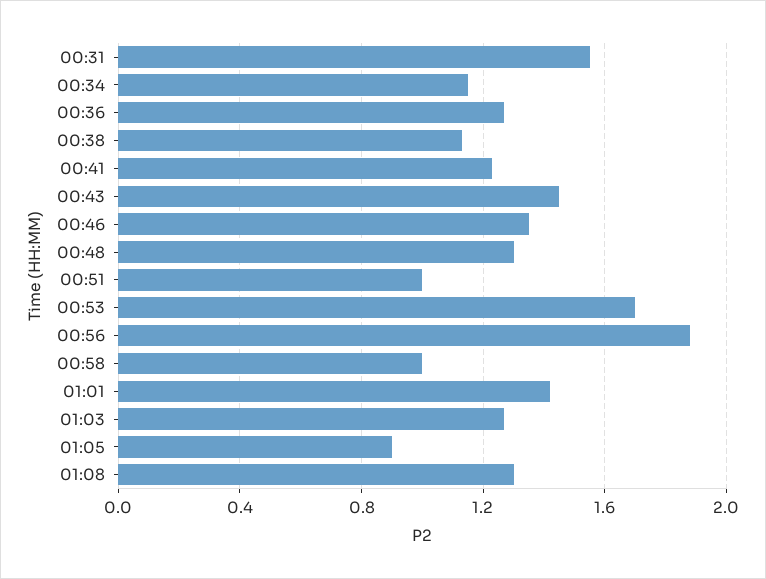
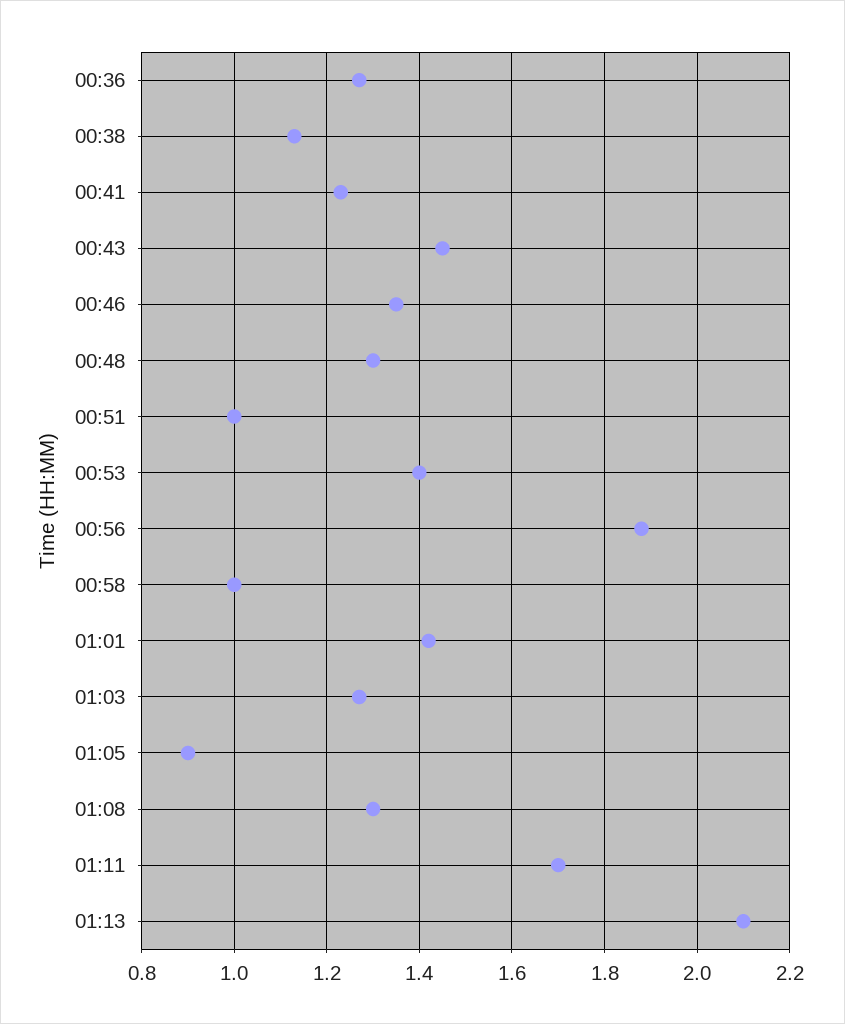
00:31: 1.55 -> none
00:34: 1.15 -> none
00:53: 1.7 -> 1.4
01:11: none -> 1.7
01:13: none -> 2.1

